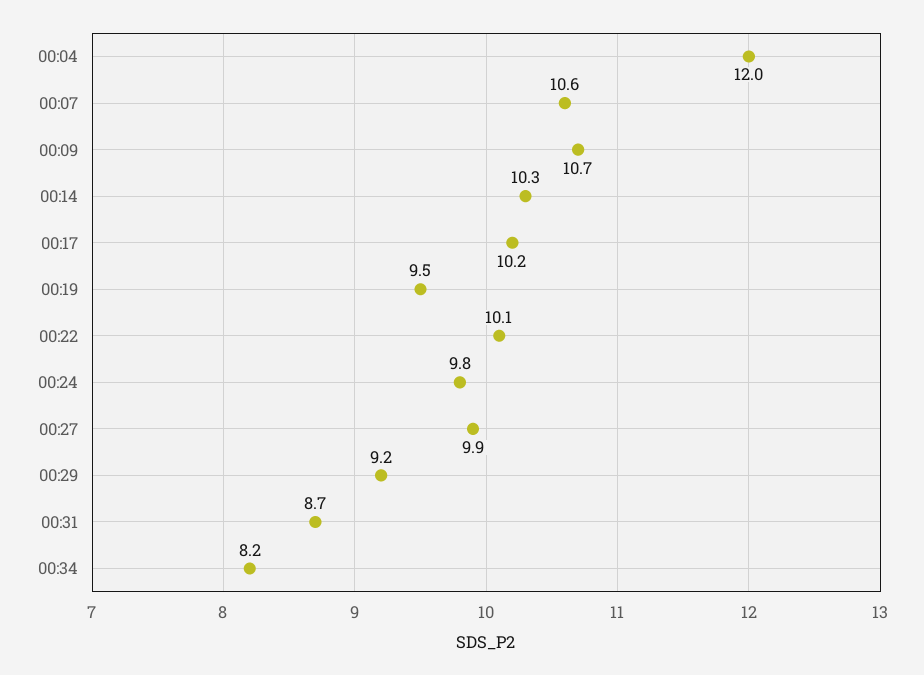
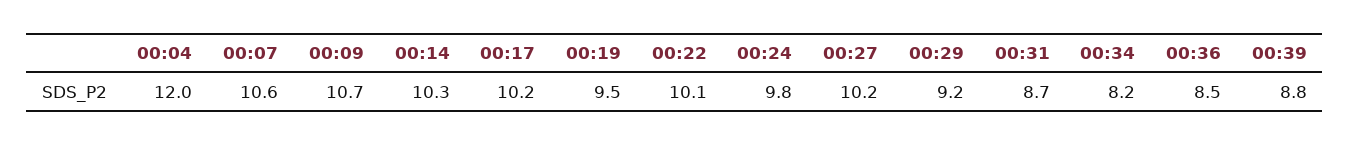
00:27: 9.9 -> 10.2
00:36: none -> 8.5
00:39: none -> 8.8

